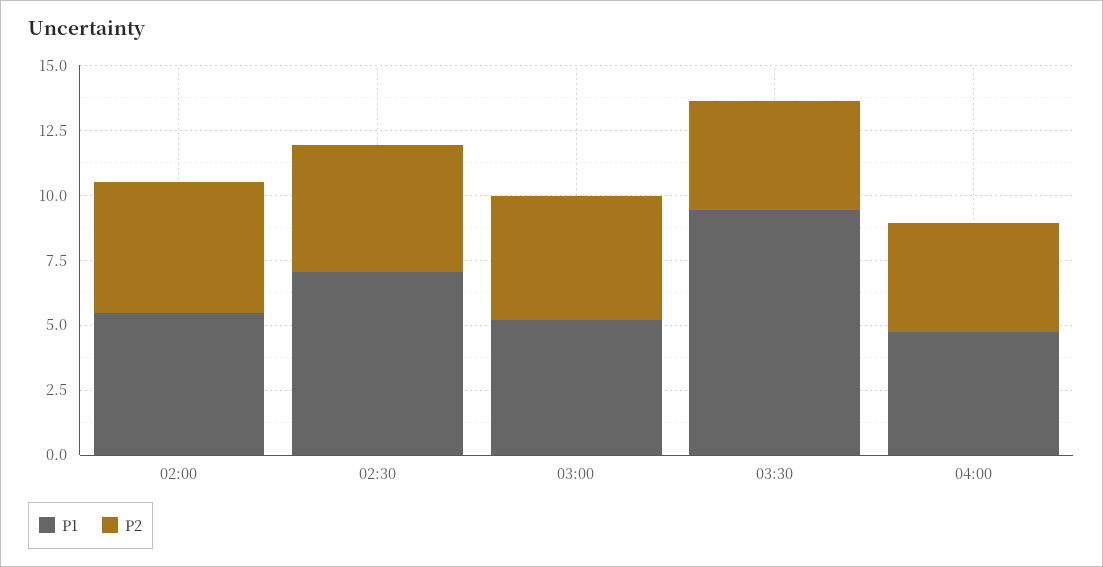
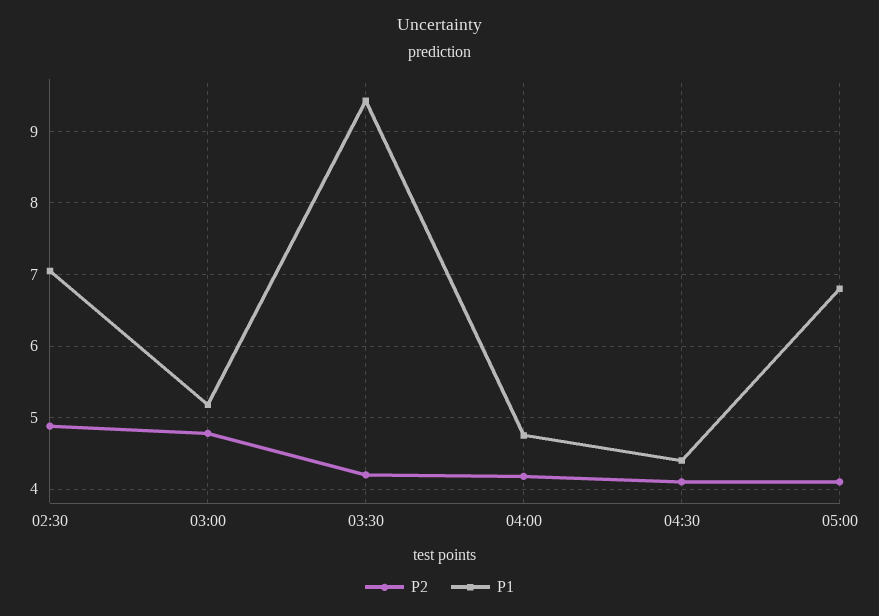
P1, 02:00: 5.5 -> none
P2, 02:00: 5 -> none
P2, 04:30: none -> 4.1
P1, 04:30: none -> 4.4
P2, 05:00: none -> 4.1
P1, 05:00: none -> 6.8

